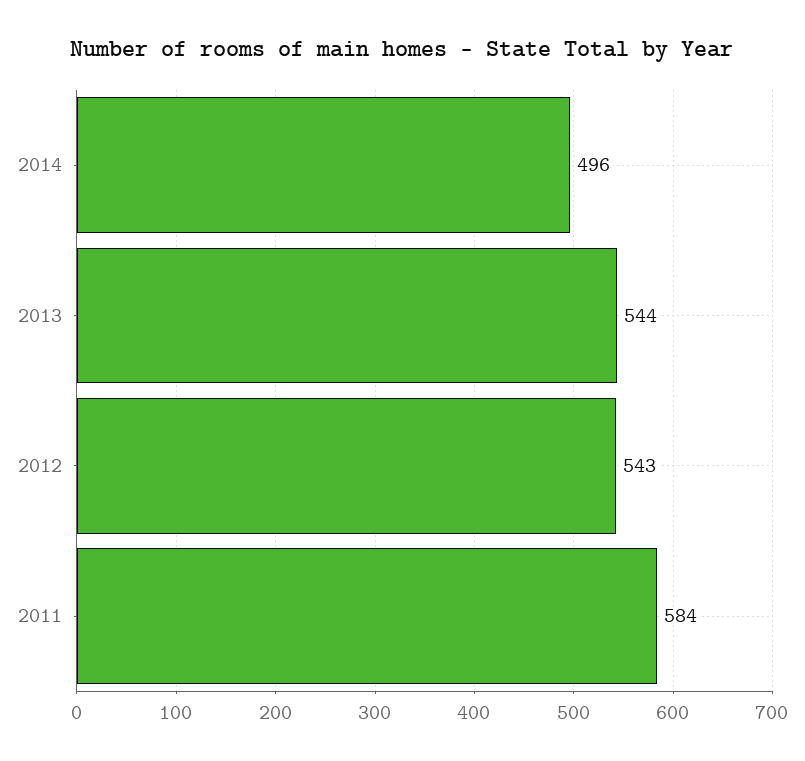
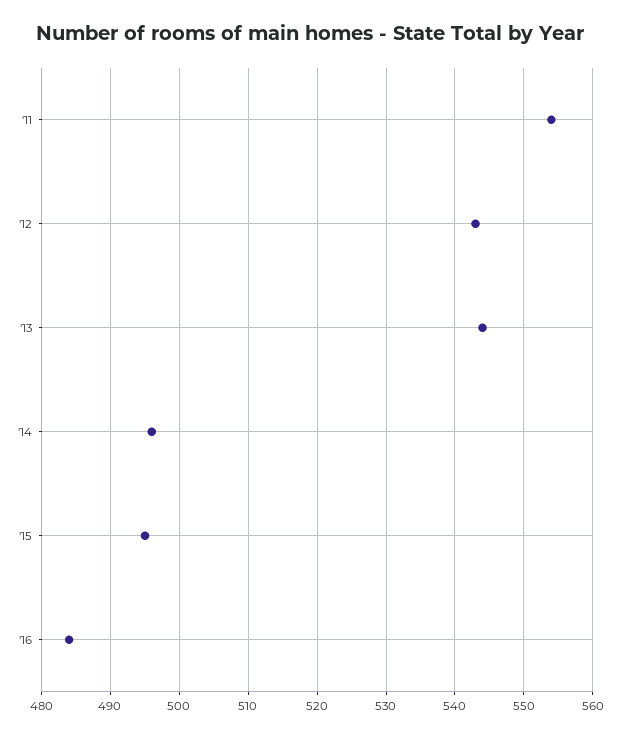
2011: 584 -> 554
'15: none -> 495
'16: none -> 484

